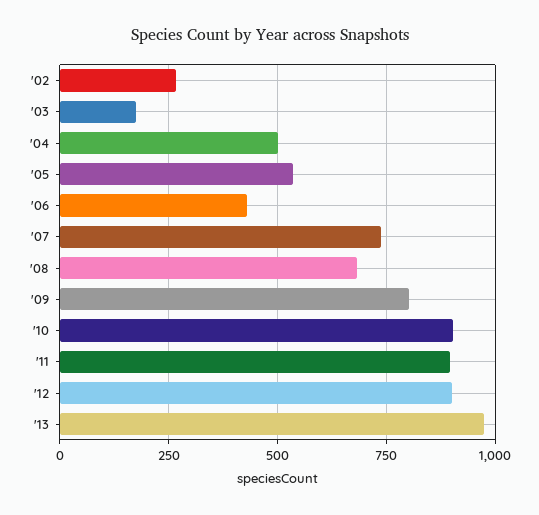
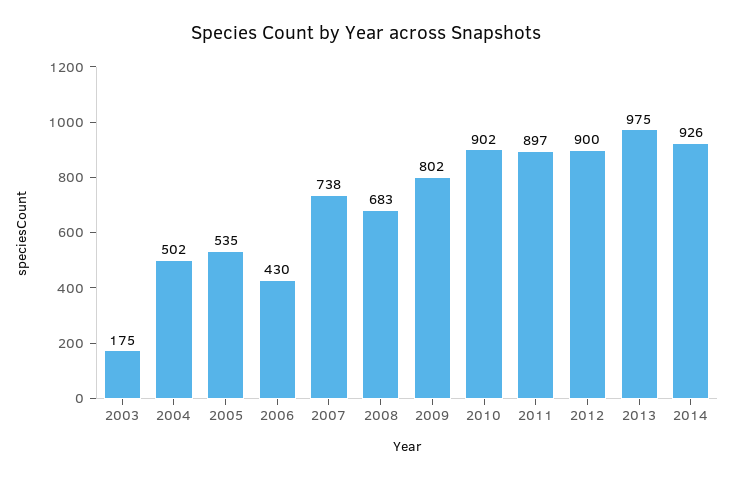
'02: 275 -> none
2014: none -> 926

